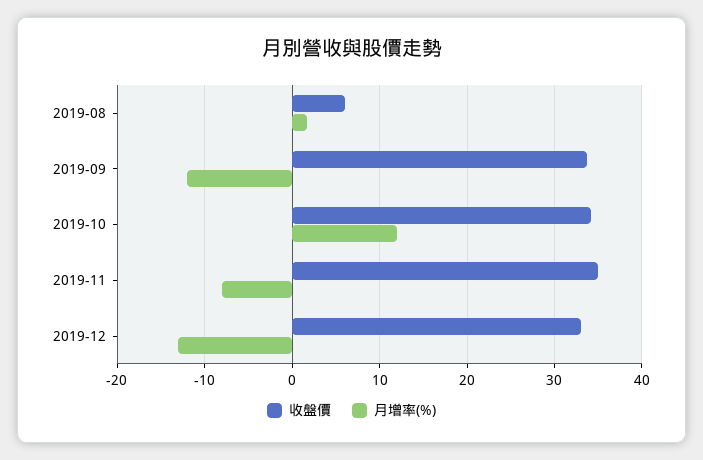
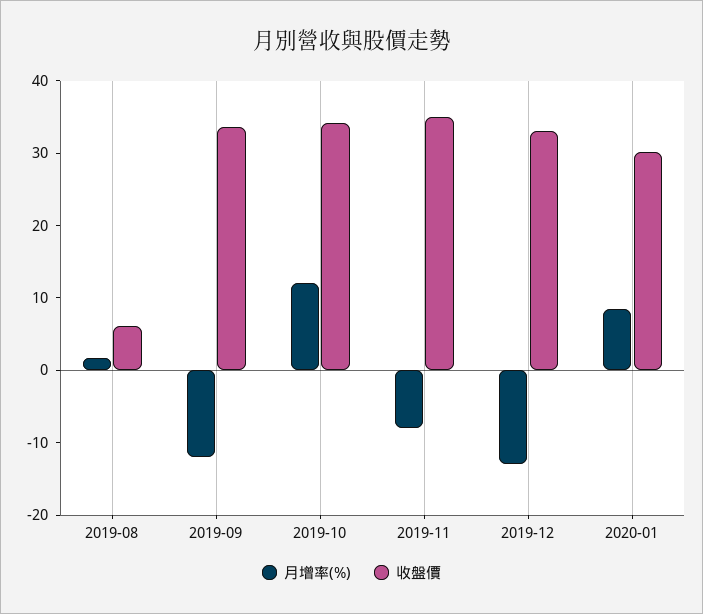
月增率(%), 2020-01: none -> 8
收盤價, 2020-01: none -> 30

